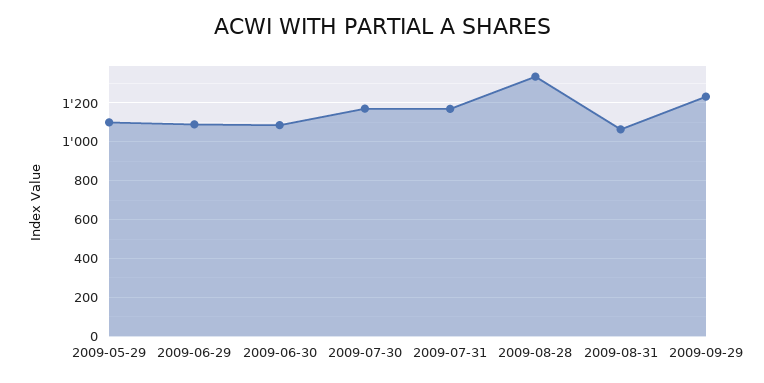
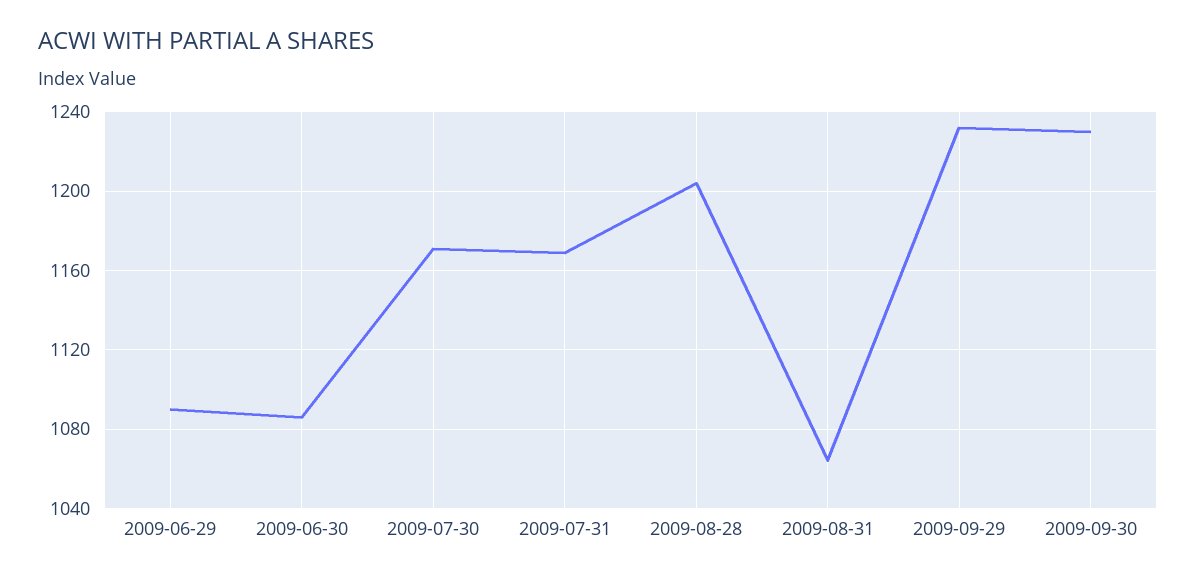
2009-05-29: 1100 -> none
2009-08-28: 1350 -> 1205
2009-09-30: none -> 1230

